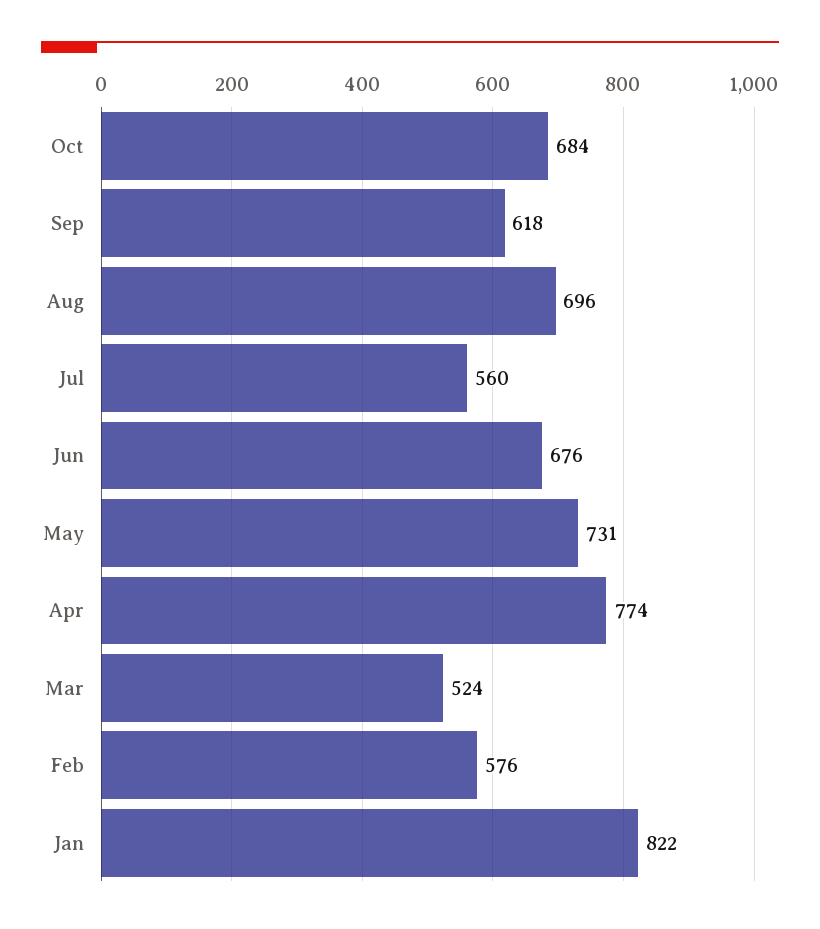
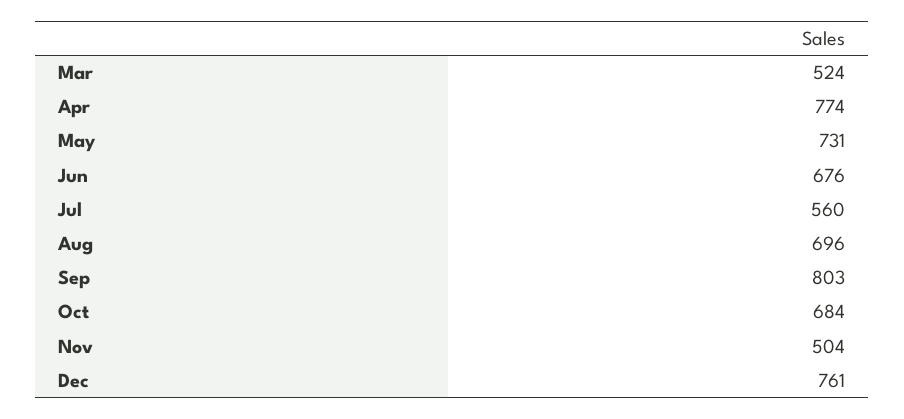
Sep: 618 -> 803
Feb: 576 -> none
Jan: 822 -> none
Nov: none -> 504
Dec: none -> 761

